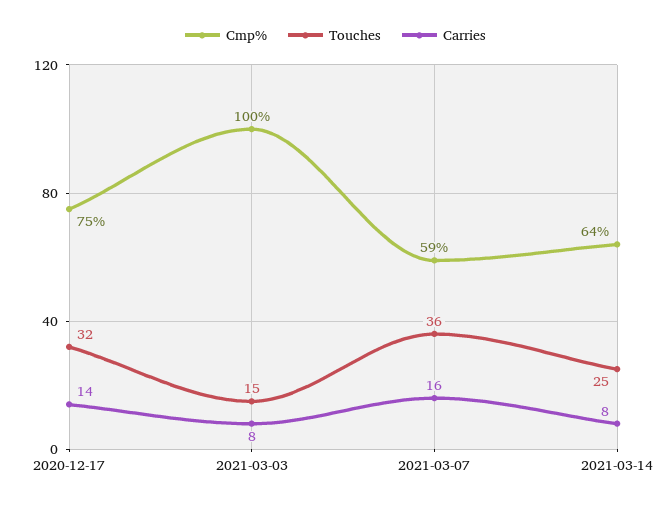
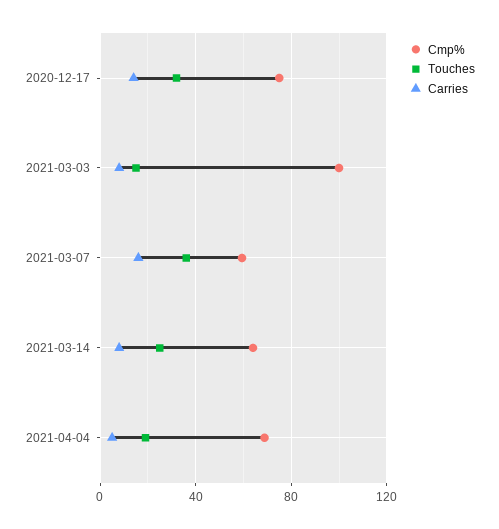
Cmp%, 2021-04-04: none -> 70
Touches, 2021-04-04: none -> 20
Carries, 2021-04-04: none -> 5

